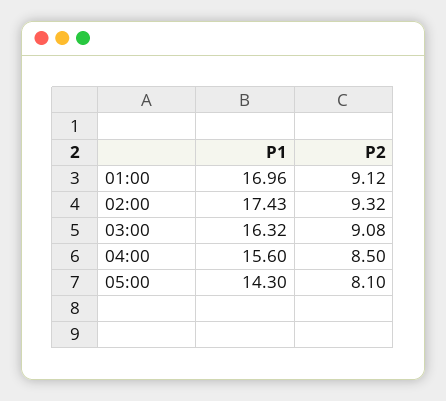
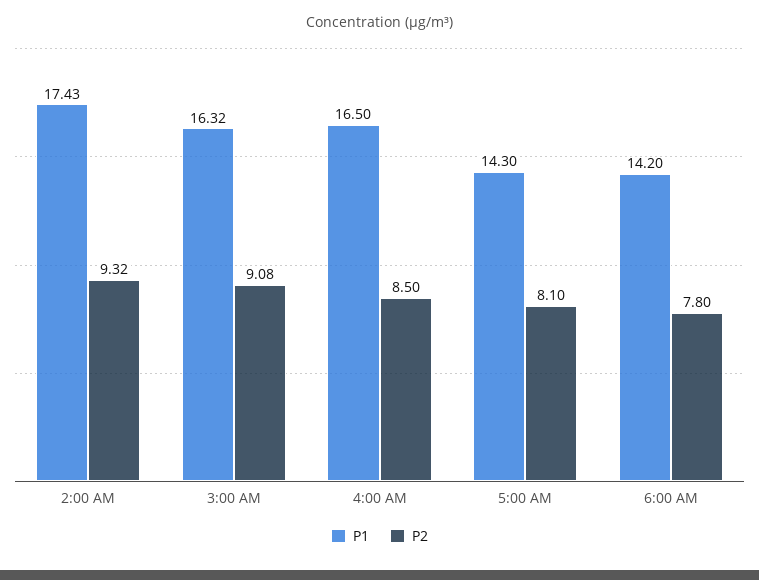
P1, 01:00: 16.96 -> none
P2, 01:00: 9.12 -> none
P1, 04:00: 15.6 -> 16.5
P1, 6:00 AM: none -> 14.2
P2, 6:00 AM: none -> 7.8

